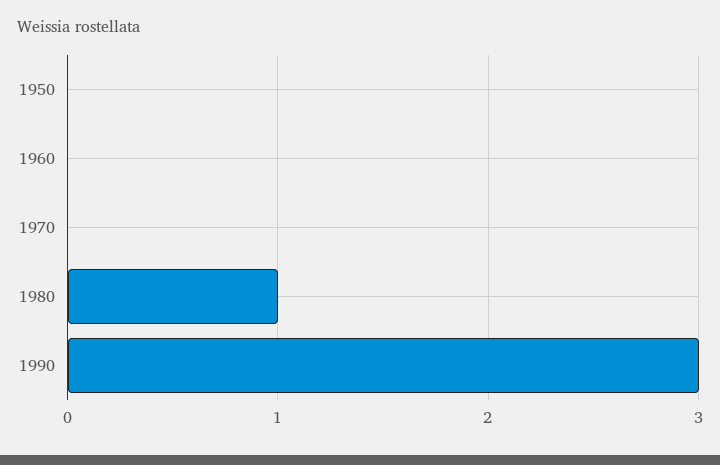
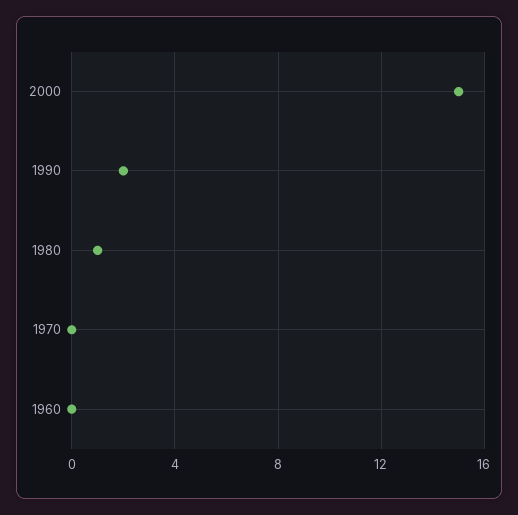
1950: 0 -> none
1990: 3 -> 2
2000: none -> 15

